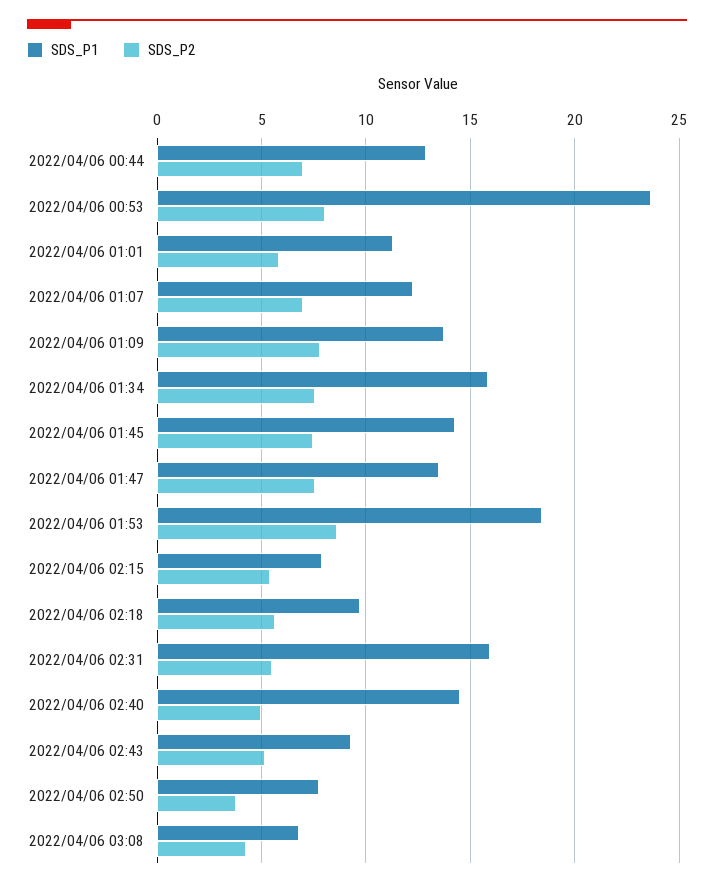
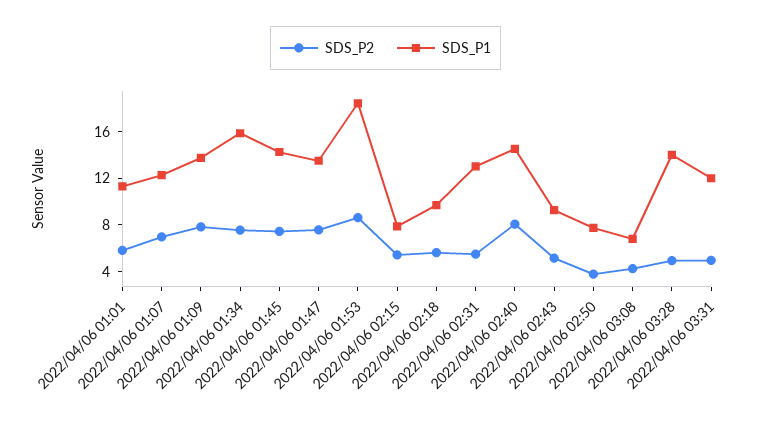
SDS_P1, 2022/04/06 00:44: 13 -> none
SDS_P2, 2022/04/06 00:44: 7 -> none
SDS_P1, 2022/04/06 00:53: 23.5 -> none
SDS_P2, 2022/04/06 00:53: 8 -> none
SDS_P1, 2022/04/06 02:31: 16 -> 13
SDS_P2, 2022/04/06 02:40: 5 -> 8
SDS_P2, 2022/04/06 03:28: none -> 5
SDS_P1, 2022/04/06 03:28: none -> 14
SDS_P2, 2022/04/06 03:31: none -> 5
SDS_P1, 2022/04/06 03:31: none -> 12

